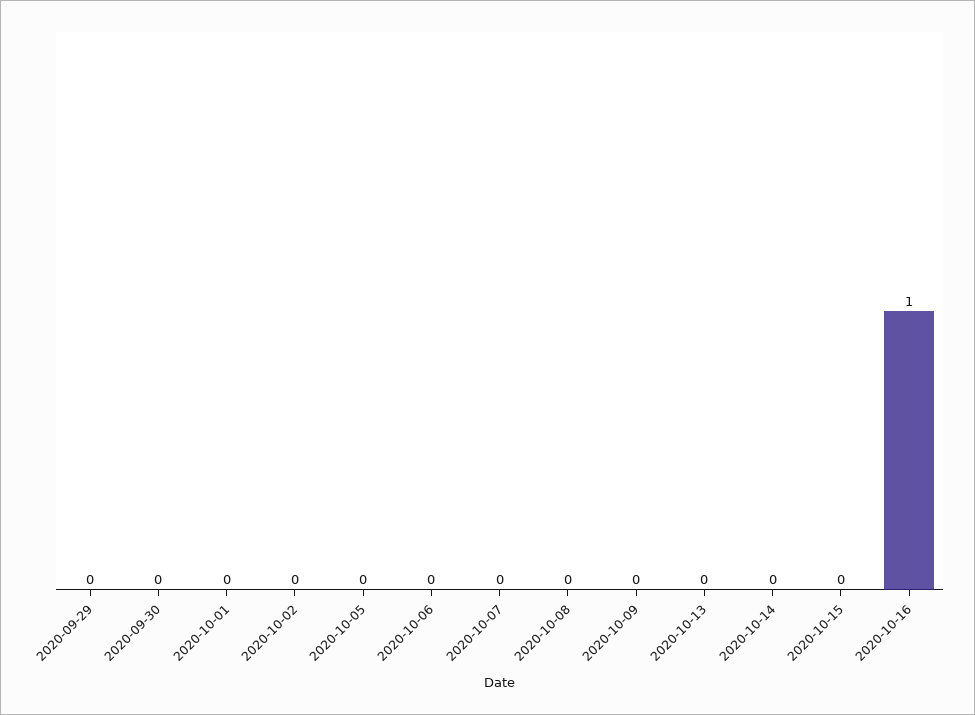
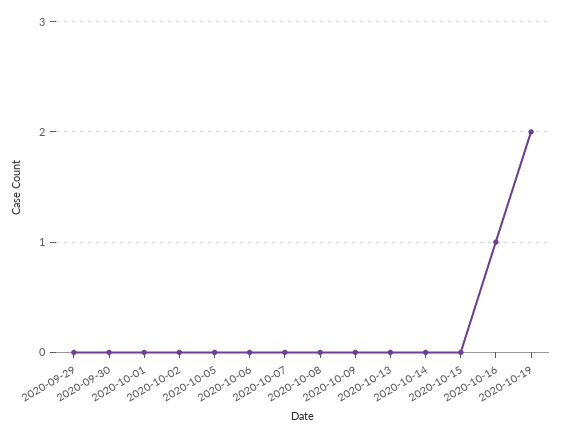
2020-10-19: none -> 2

